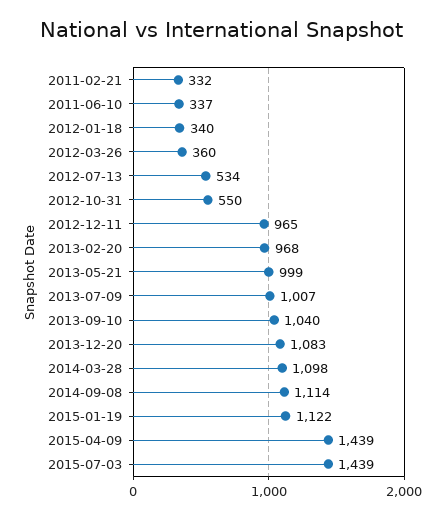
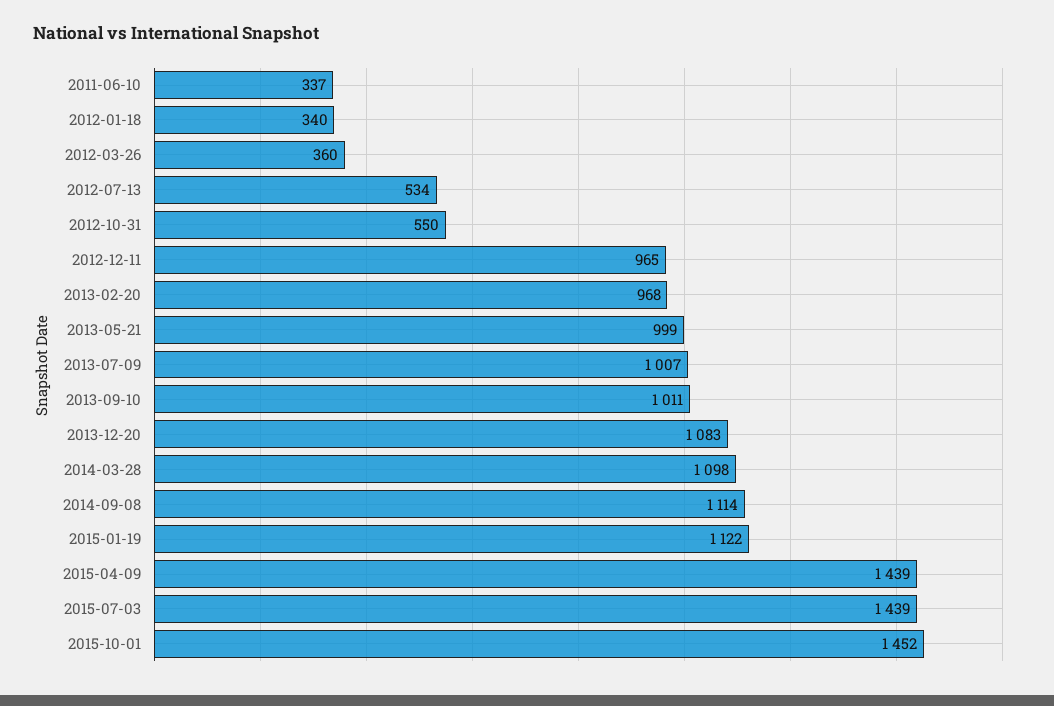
2011-02-21: 332 -> none
2013-09-10: 1040 -> 1011
2015-10-01: none -> 1452

